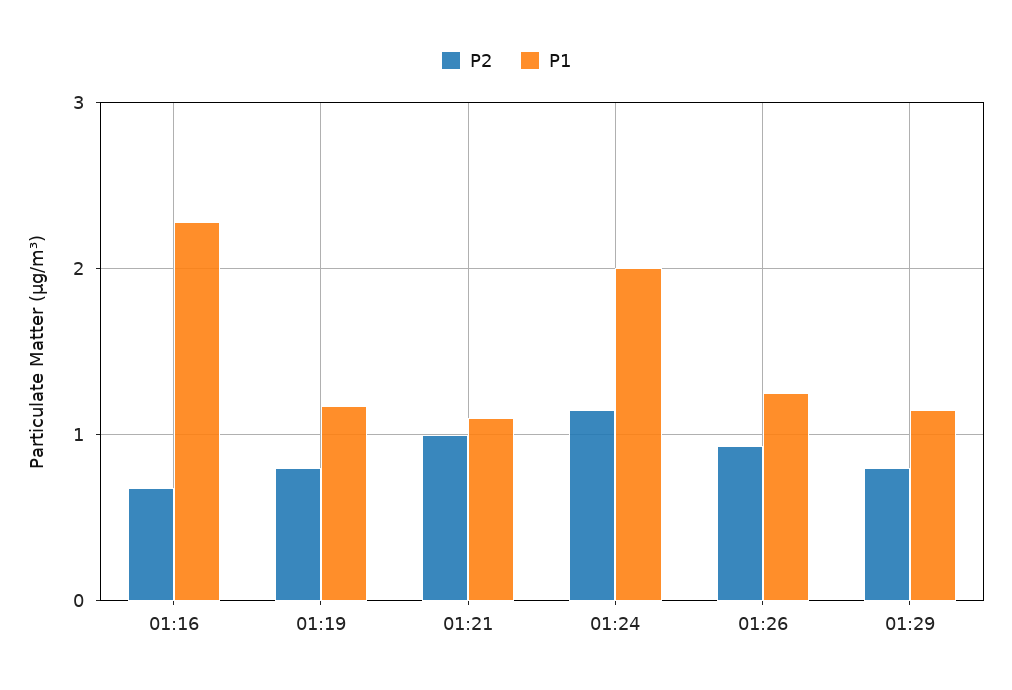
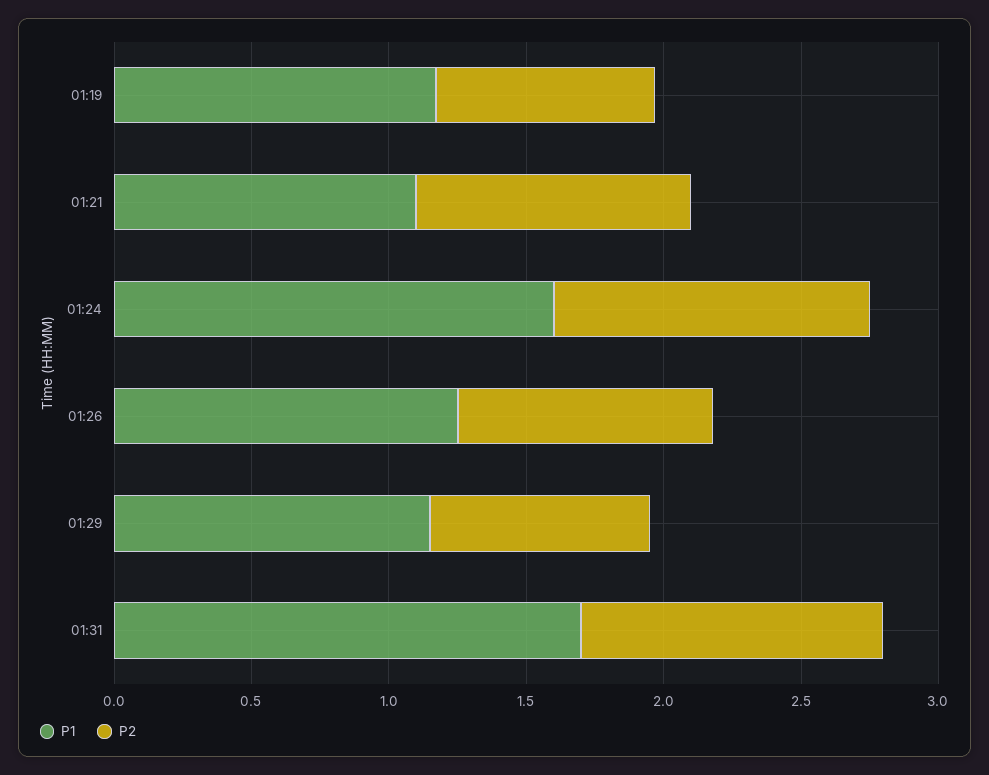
P2, 01:16: 0.7 -> none
P1, 01:16: 2.3 -> none
P1, 01:24: 2 -> 1.6
P1, 01:31: none -> 1.7
P2, 01:31: none -> 1.1

